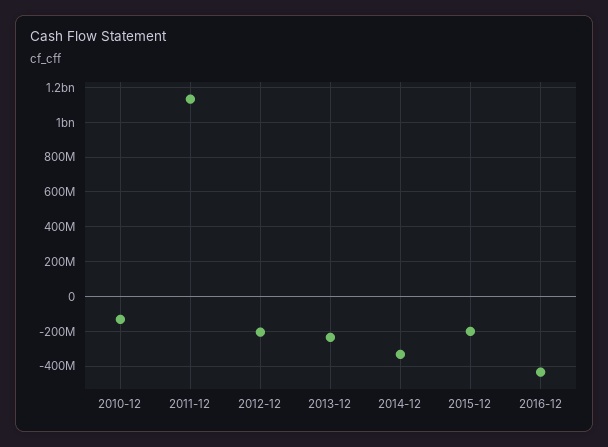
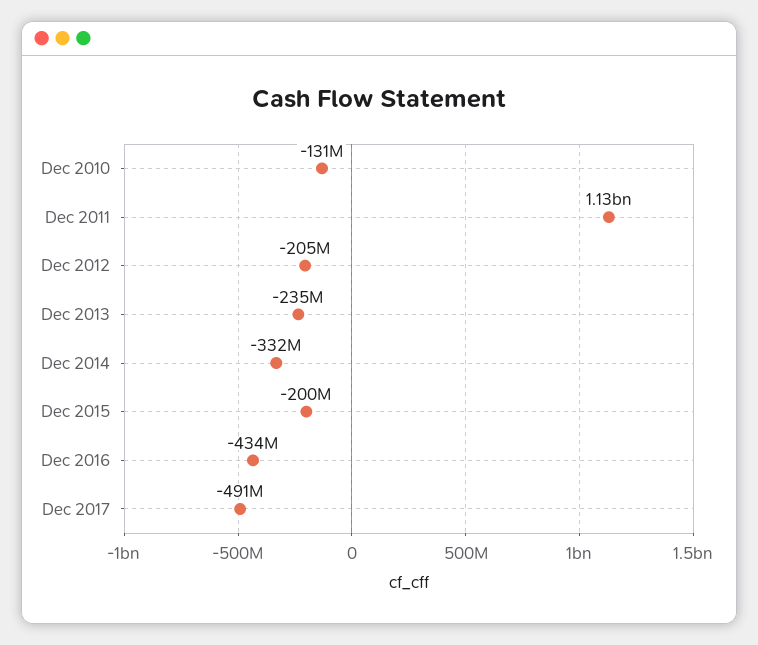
Dec 2017: none -> -491000000

